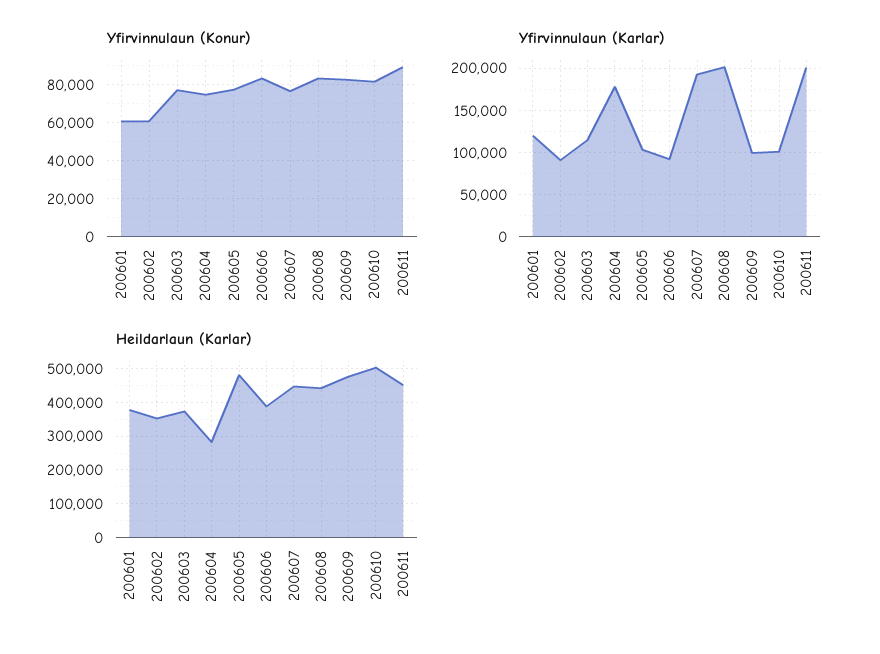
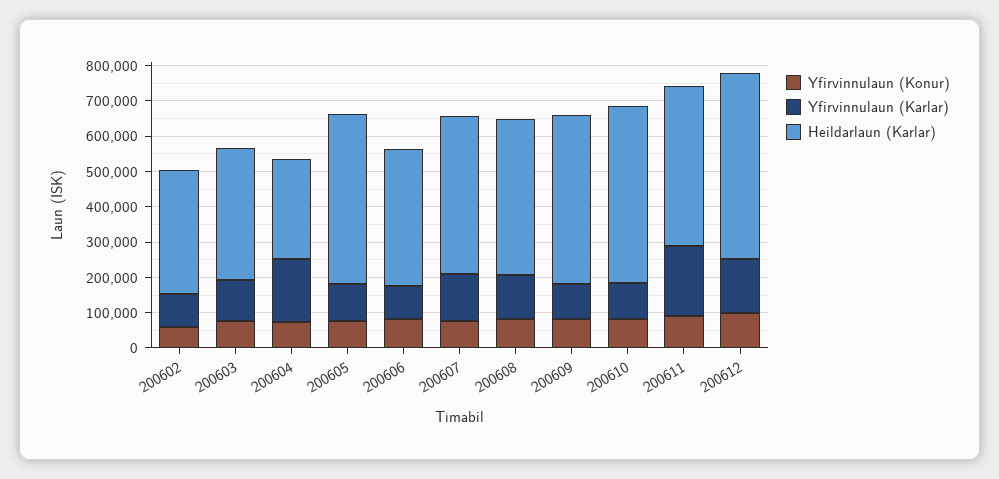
Yfirvinnulaun (Konur), 200601: 60000 -> none
Yfirvinnulaun (Karlar), 200601: 120000 -> none
Yfirvinnulaun (Karlar), 200607: 190000 -> 125000
Yfirvinnulaun (Karlar), 200608: 200000 -> 125000
Heildarlaun (Karlar), 200601: 380000 -> none
Yfirvinnulaun (Konur), 200612: none -> 100000
Yfirvinnulaun (Karlar), 200612: none -> 150000
Heildarlaun (Karlar), 200612: none -> 525000

